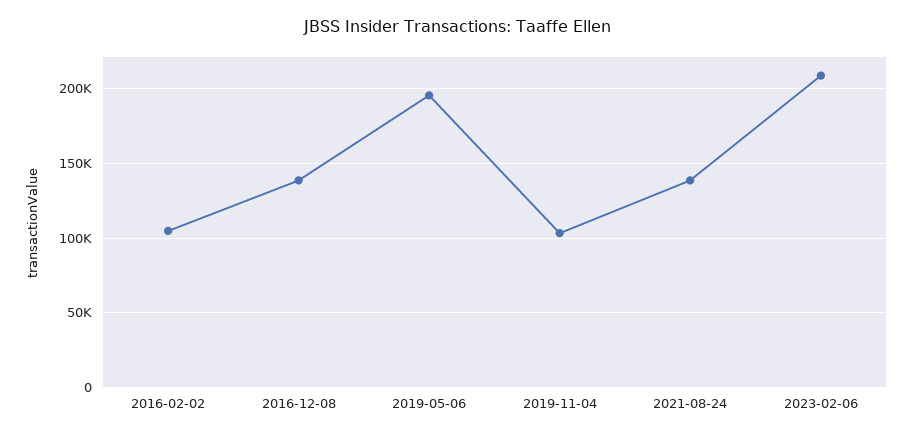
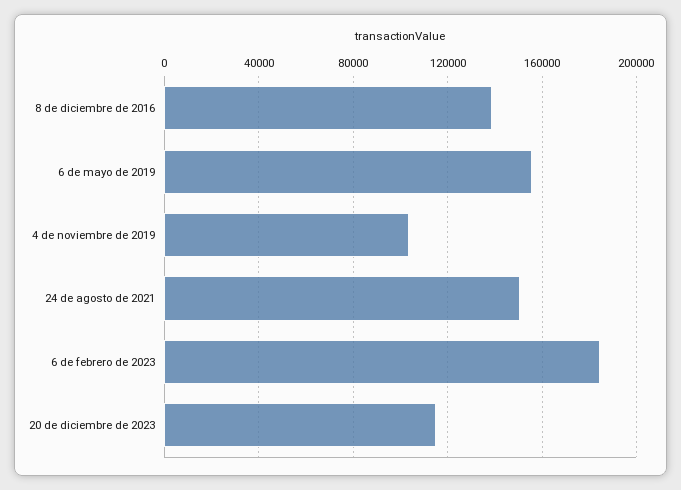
2016-02-02: 105000 -> none
2019-05-06: 195000 -> 155000
2021-08-24: 140000 -> 150000
2023-02-06: 210000 -> 185000
20 de diciembre de 2023: none -> 115000

